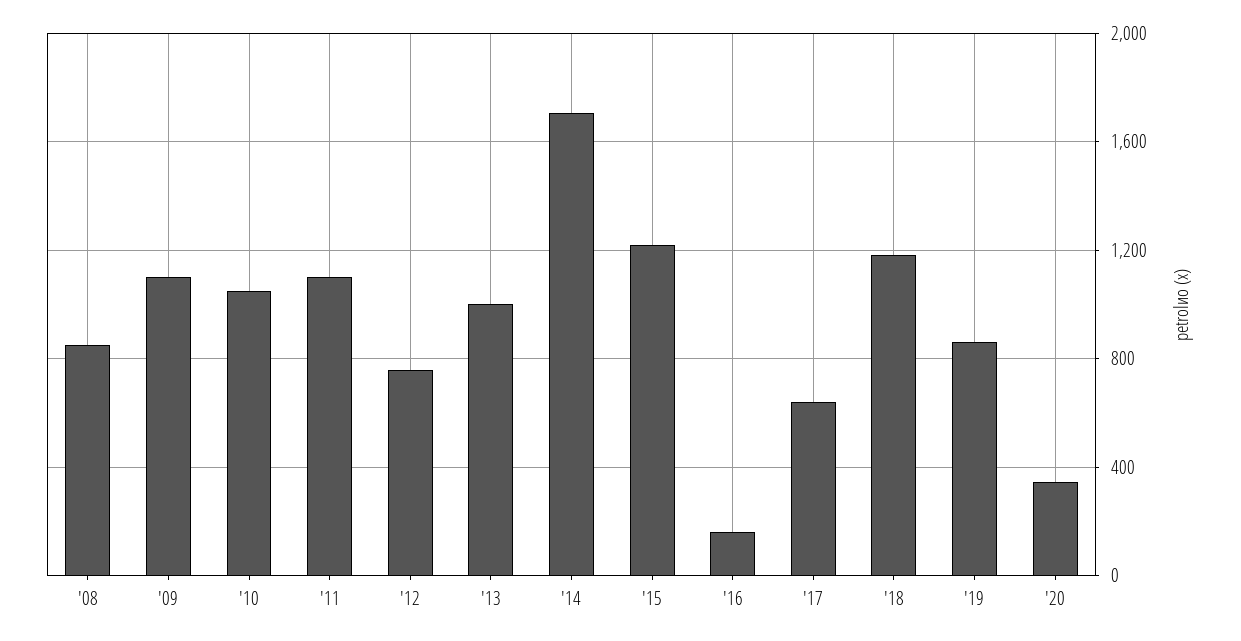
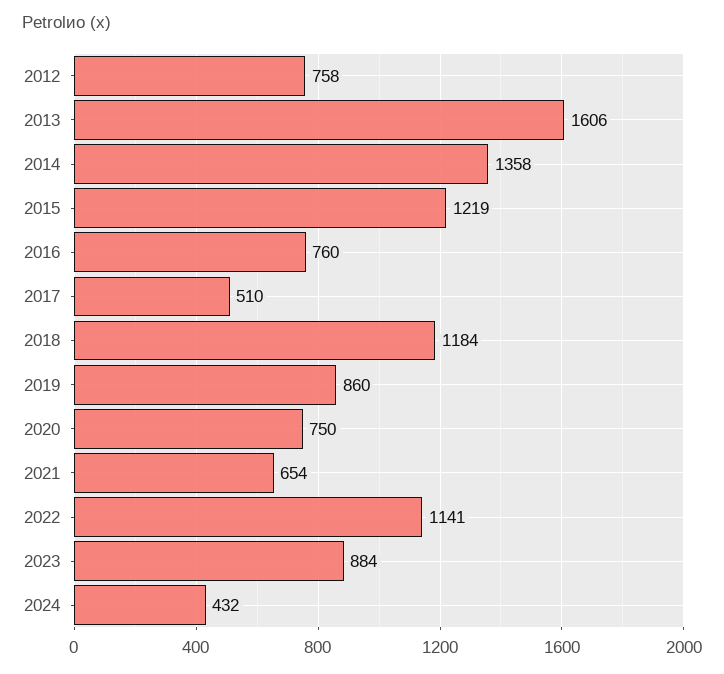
'08: 850 -> none
'09: 1100 -> none
'10: 1050 -> none
'11: 1100 -> none
'13: 1000 -> 1606
'14: 1700 -> 1358
'16: 150 -> 760
'17: 650 -> 510
'20: 350 -> 750
2021: none -> 654
2022: none -> 1141
2023: none -> 884
2024: none -> 432

